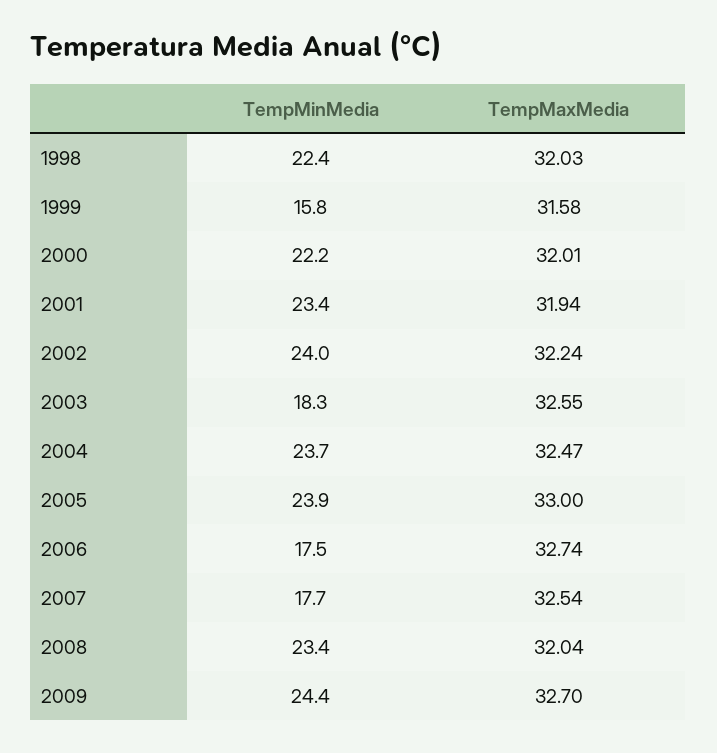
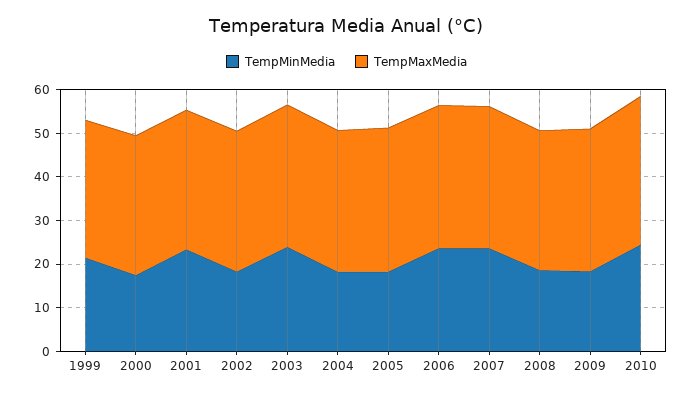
TempMinMedia, 1998: 22.4 -> none
TempMaxMedia, 1998: 32.03 -> none
TempMinMedia, 1999: 15.8 -> 22
TempMinMedia, 2000: 22.2 -> 18
TempMinMedia, 2002: 24 -> 18
TempMinMedia, 2003: 18.3 -> 24
TempMinMedia, 2004: 23.7 -> 18
TempMinMedia, 2005: 23.9 -> 18
TempMinMedia, 2006: 17.5 -> 24
TempMinMedia, 2007: 17.7 -> 24
TempMinMedia, 2008: 23.4 -> 18
TempMinMedia, 2009: 24.4 -> 18
TempMinMedia, 2010: none -> 24
TempMaxMedia, 2010: none -> 34

